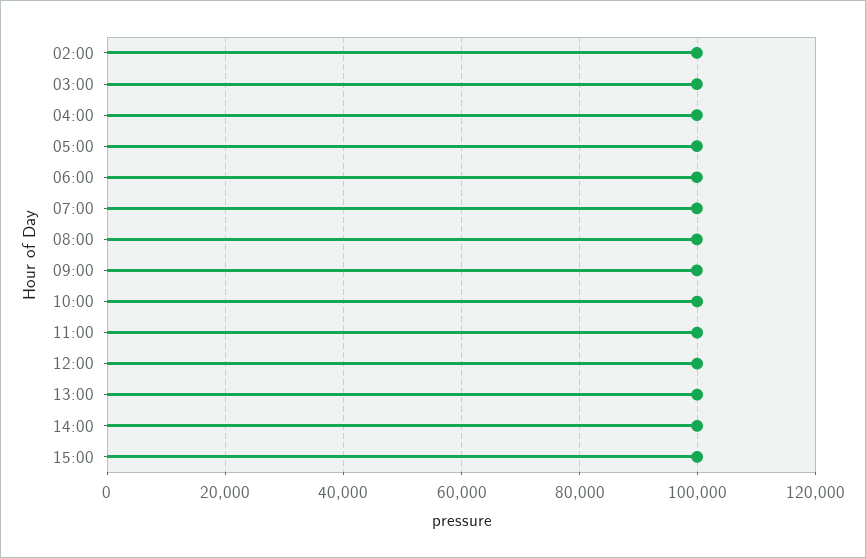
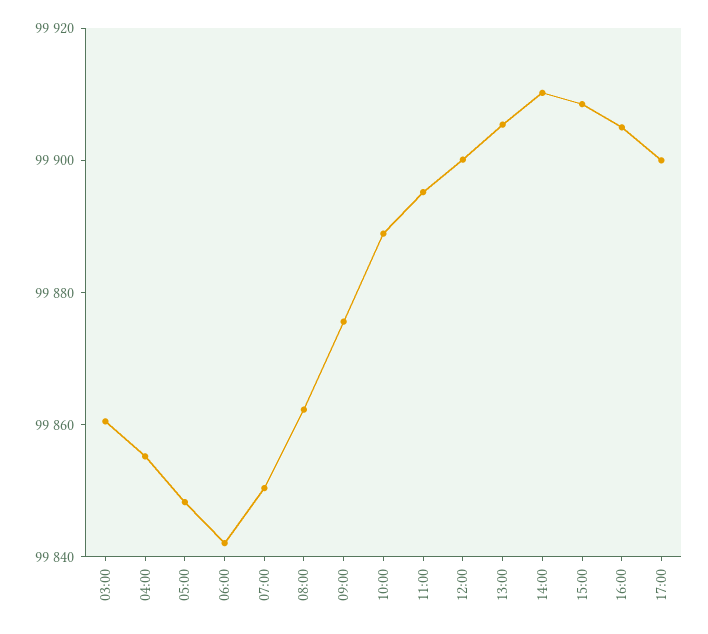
02:00: 100000 -> none
16:00: none -> 99905
17:00: none -> 99900

